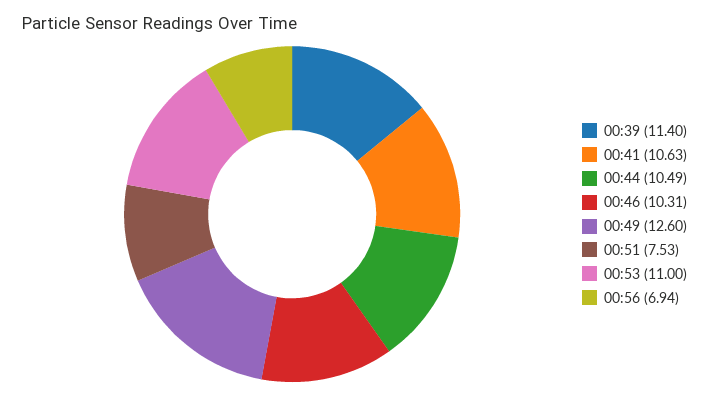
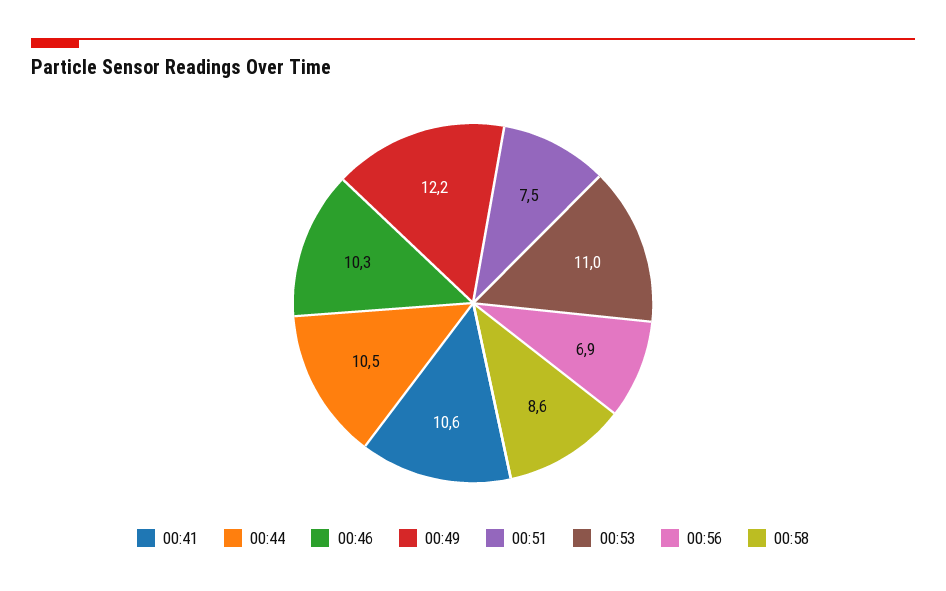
00:39: 11.4 -> none
00:49: 12.6 -> 12.2
00:58: none -> 8.6

